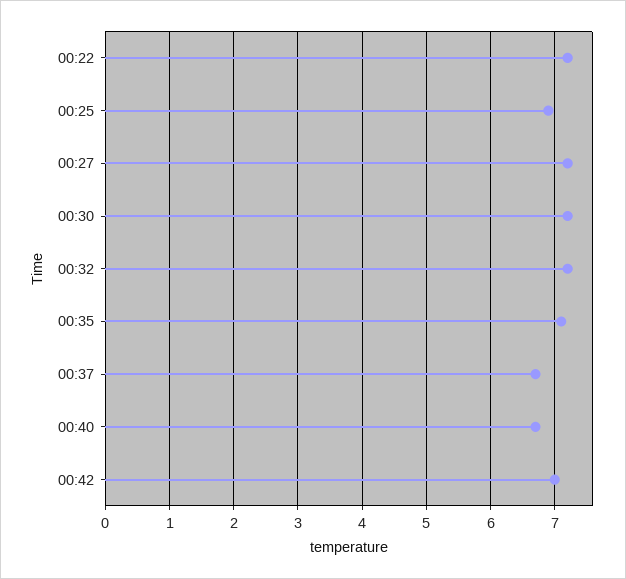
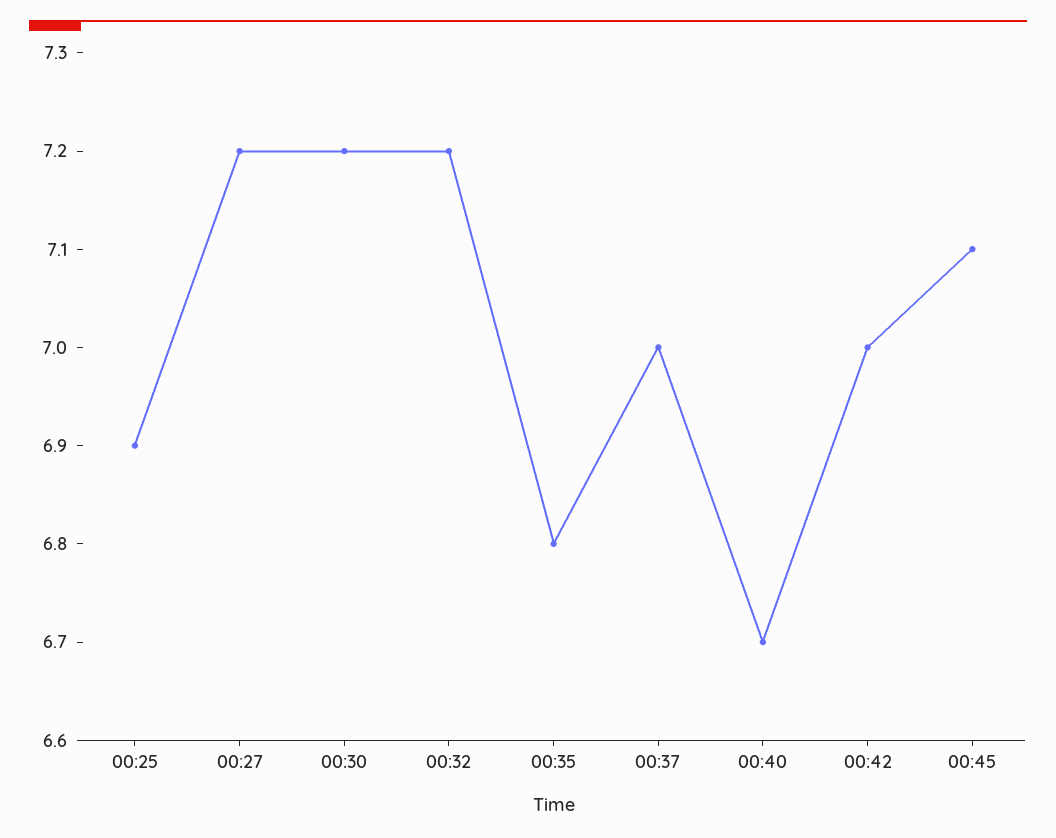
00:22: 7.2 -> none
00:35: 7.1 -> 6.8
00:37: 6.7 -> 7
00:45: none -> 7.1

